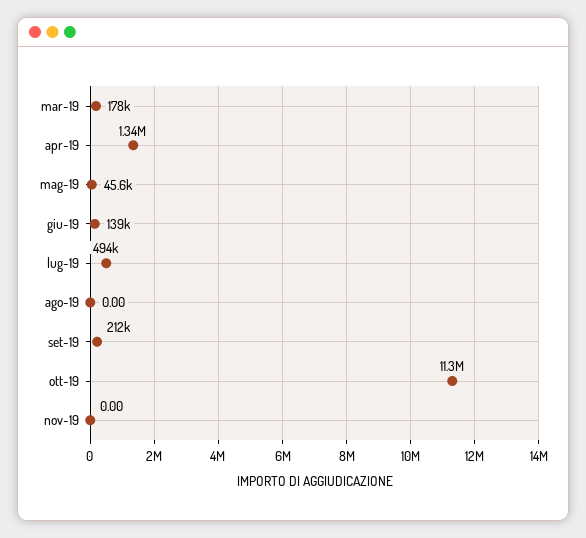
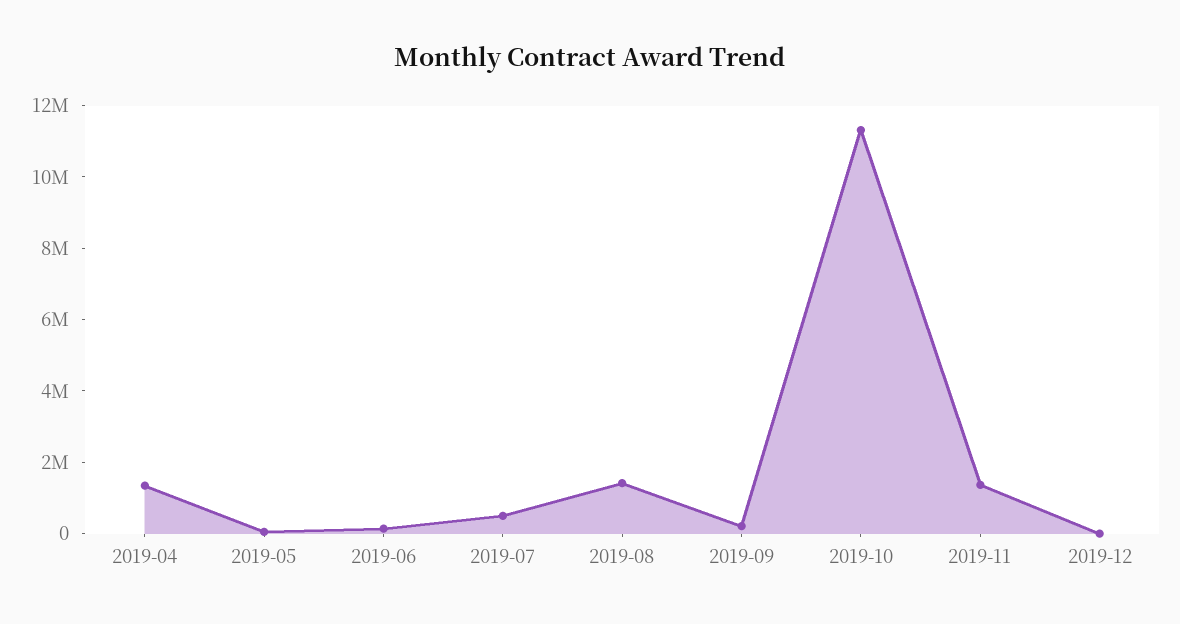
mar-19: 178000 -> none
ago-19: 0 -> 1500000
nov-19: 0 -> 1500000
2019-12: none -> 0

